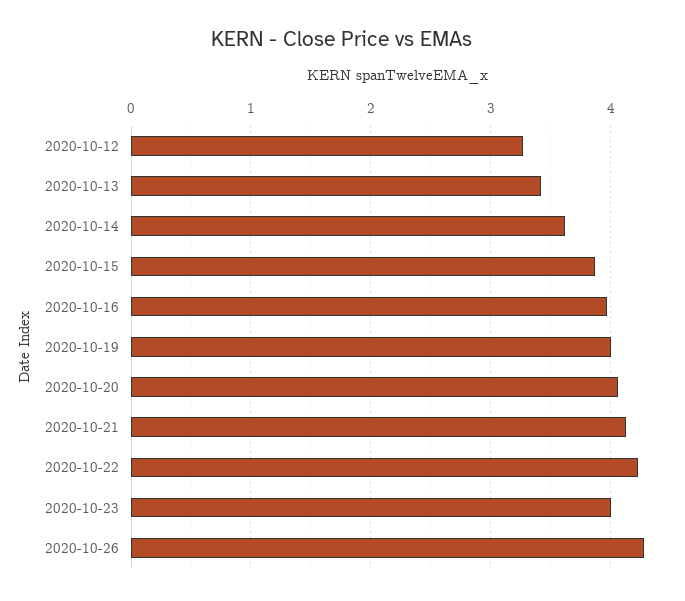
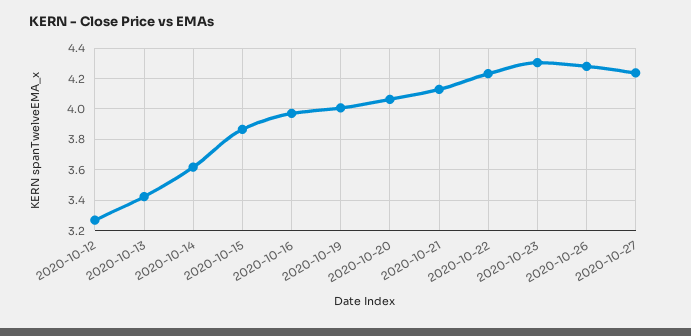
2020-10-23: 4 -> 4.3
2020-10-27: none -> 4.25

